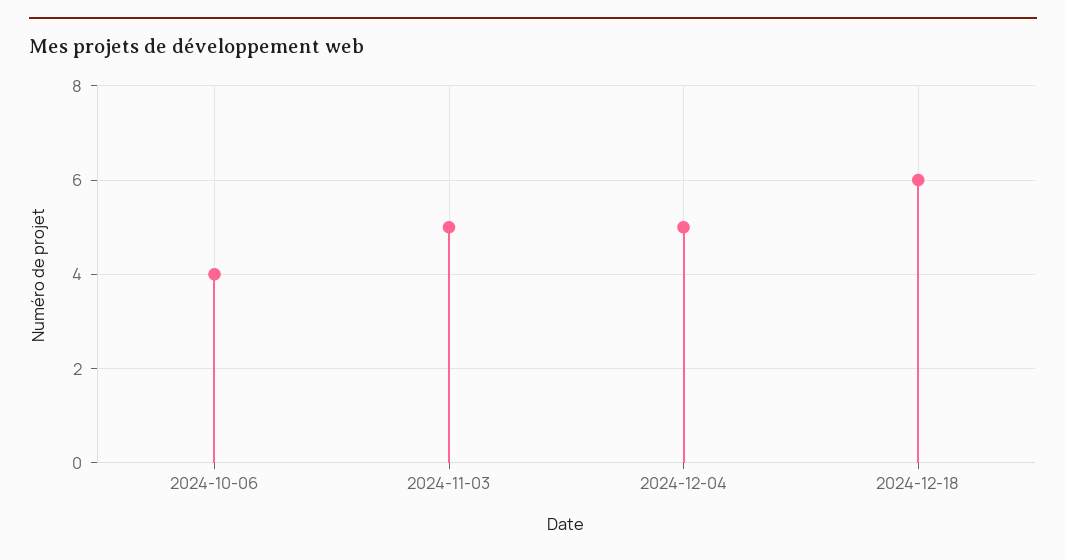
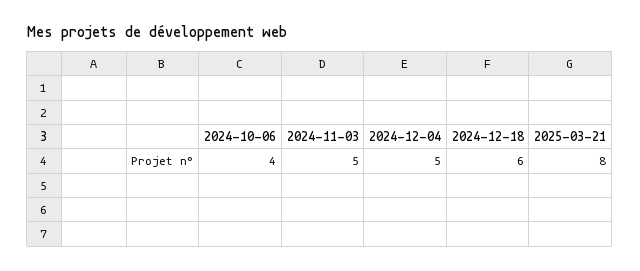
2025-03-21: none -> 8

